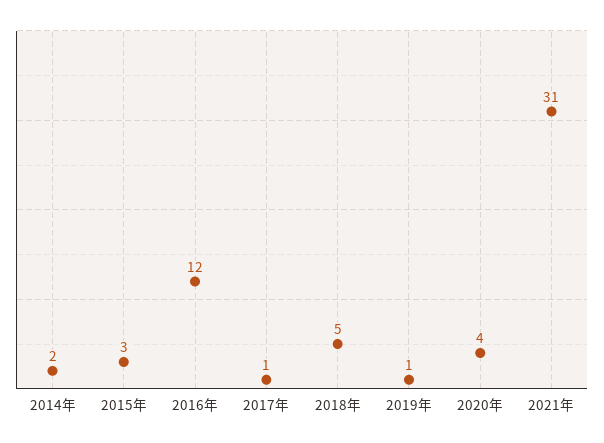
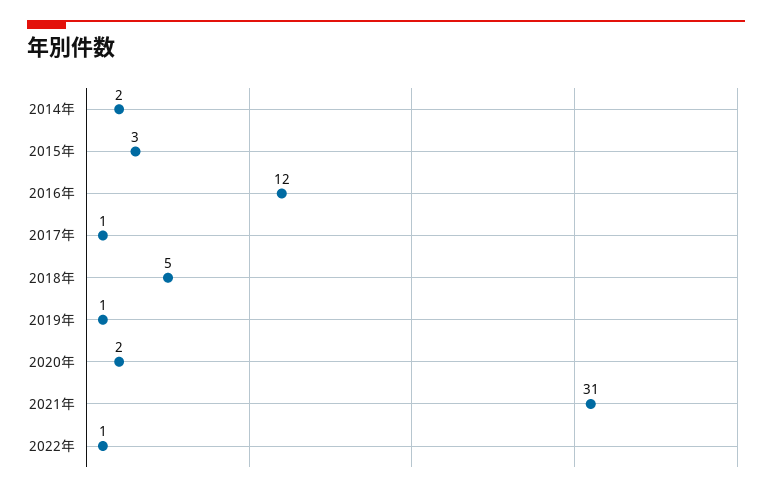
2020年: 4 -> 2
2022年: none -> 1

